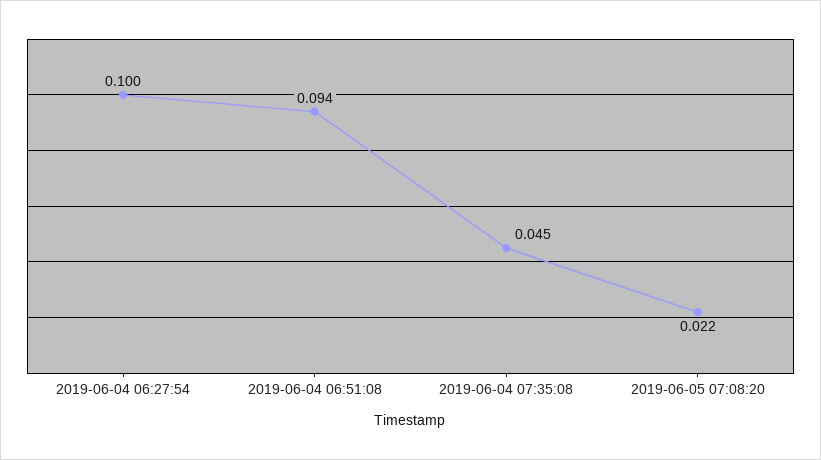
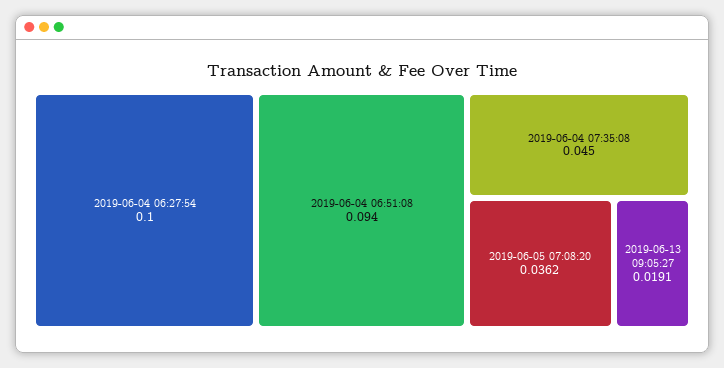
2019-06-05 07:08:20: 0.022 -> 0.0362
2019-06-13 09:05:27: none -> 0.0191

